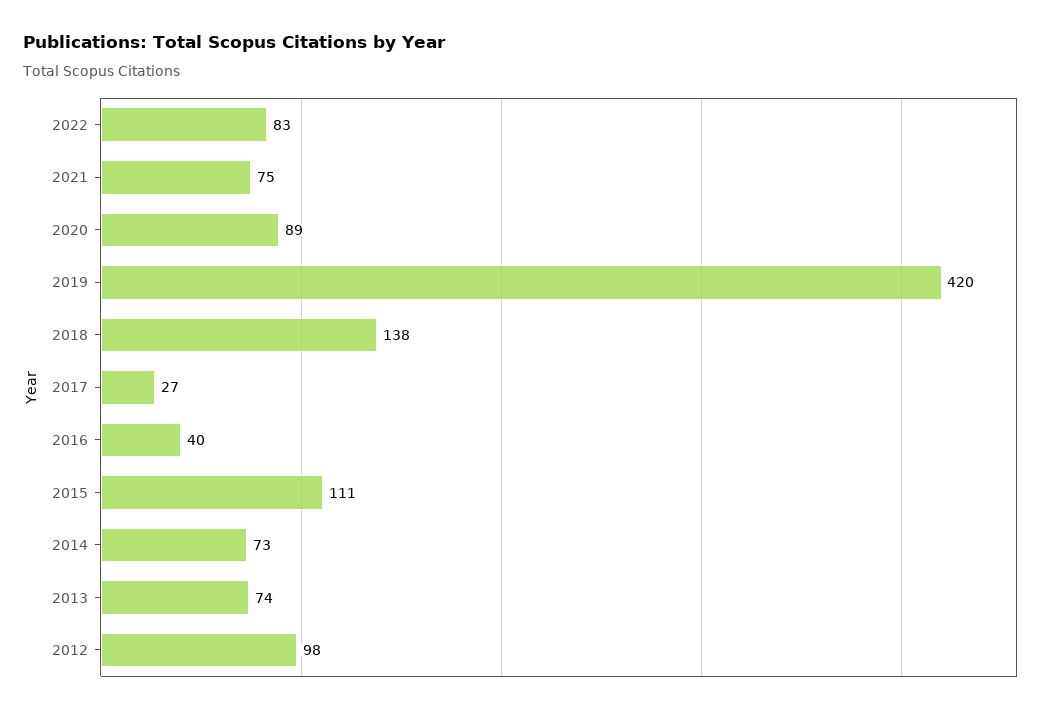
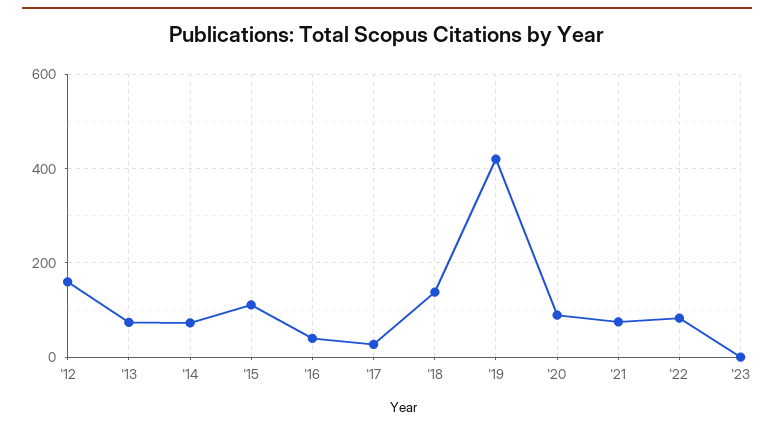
2012: 98 -> 160
'23: none -> 0

